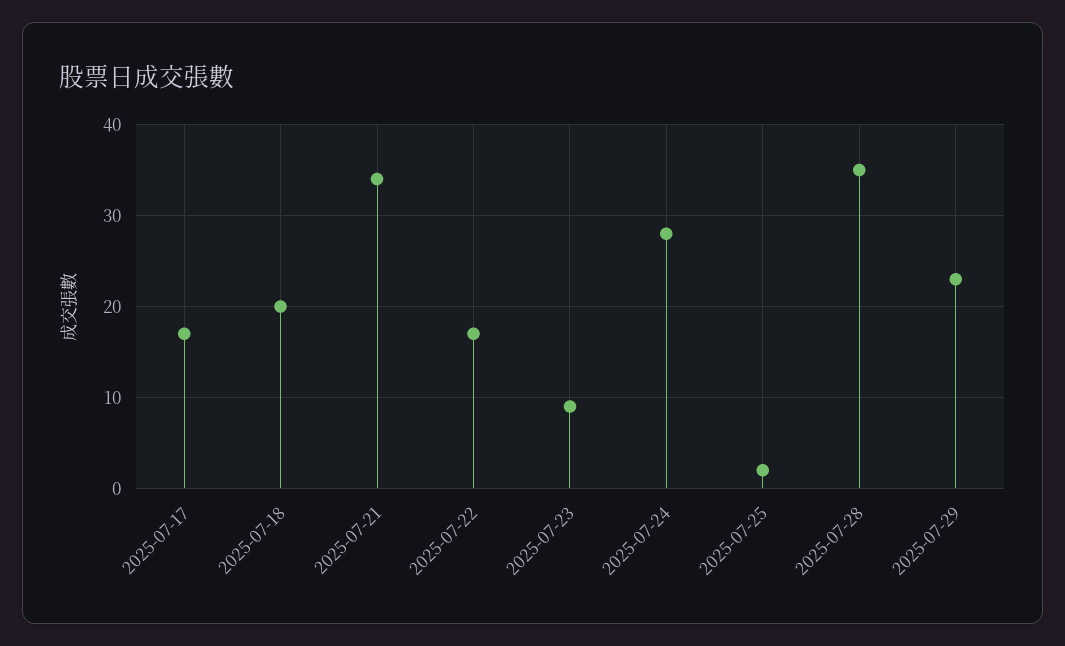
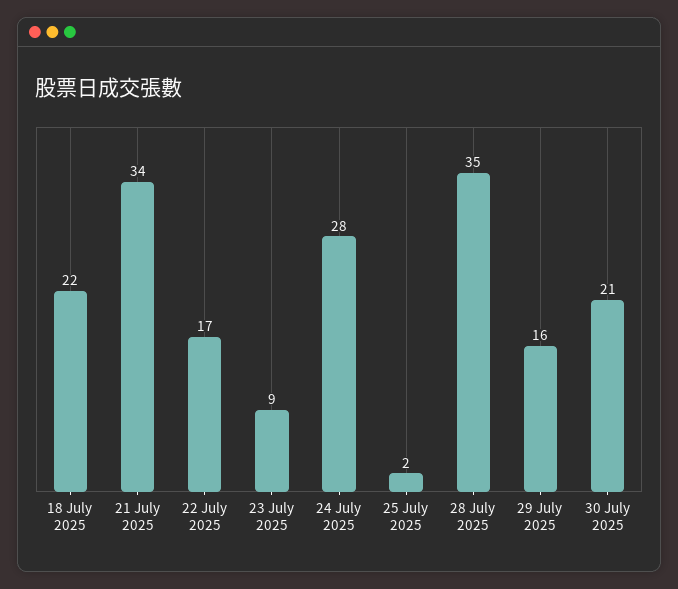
2025-07-17: 17 -> none
2025-07-18: 20 -> 22
2025-07-29: 23 -> 16
30 July 2025: none -> 21

